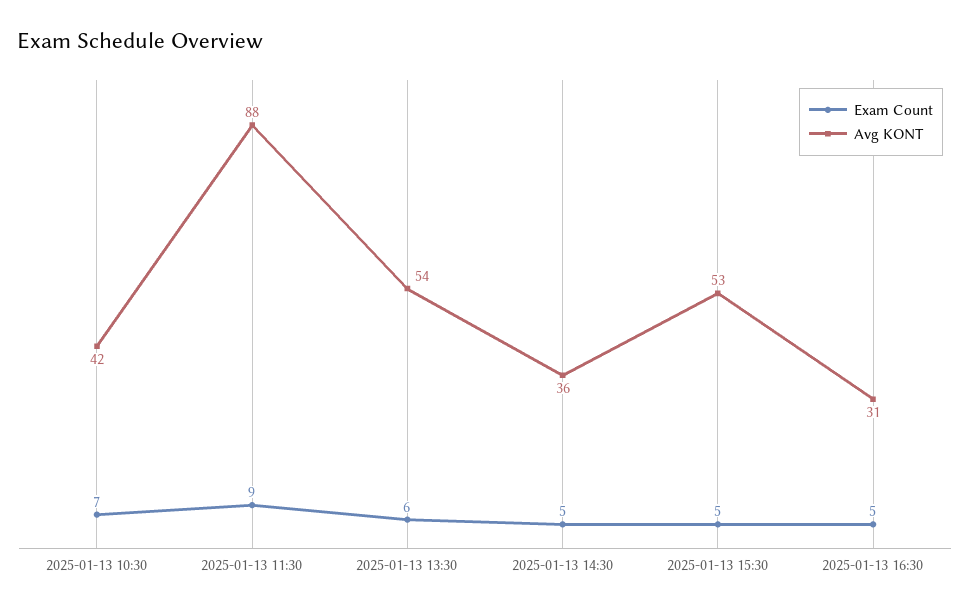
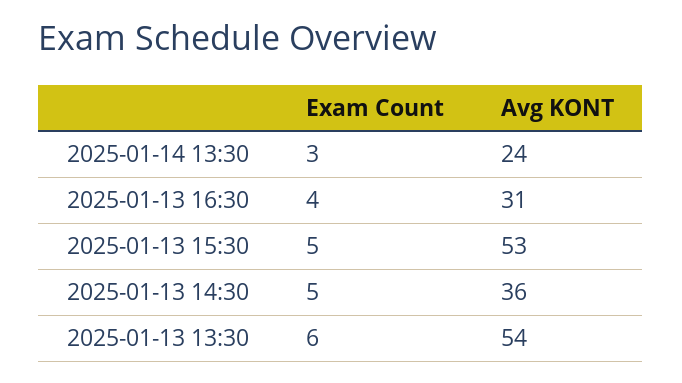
Exam Count, 2025-01-13 10:30: 7 -> none
Avg KONT, 2025-01-13 10:30: 42 -> none
Exam Count, 2025-01-13 11:30: 9 -> none
Avg KONT, 2025-01-13 11:30: 88 -> none
Exam Count, 2025-01-13 16:30: 5 -> 4
Exam Count, 2025-01-14 13:30: none -> 3
Avg KONT, 2025-01-14 13:30: none -> 24

